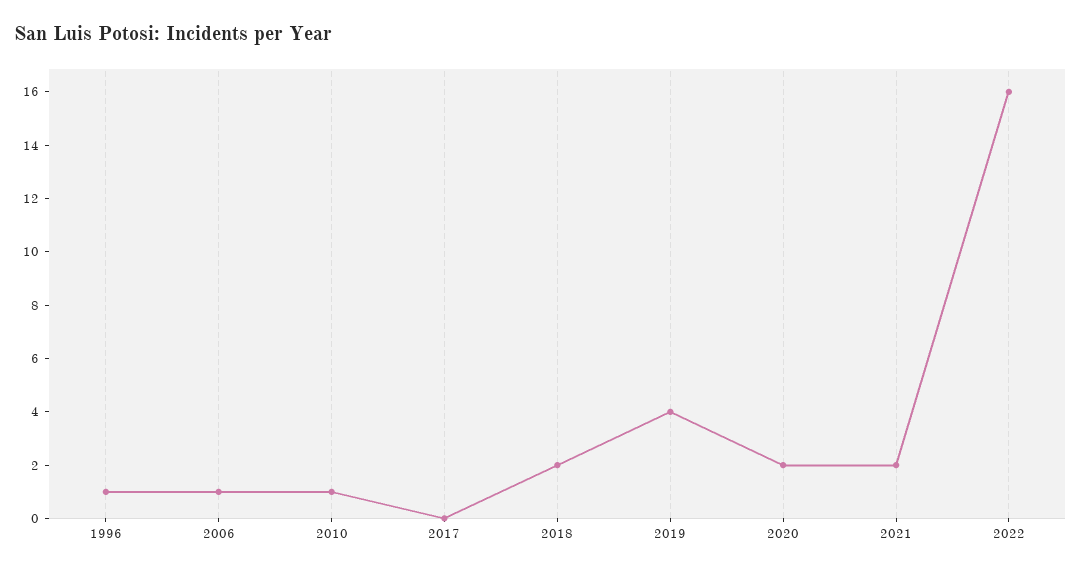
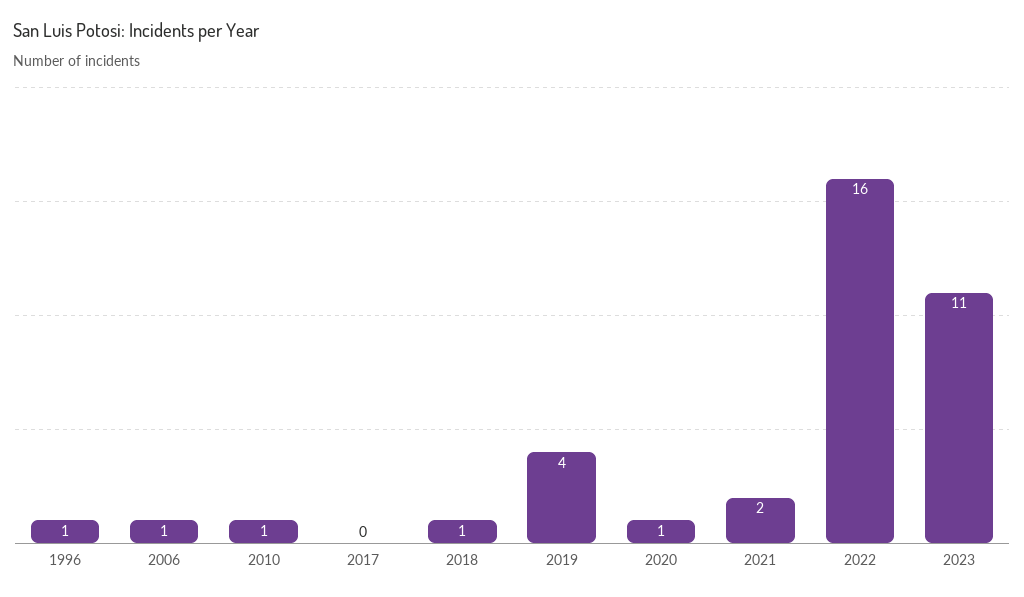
2018: 2 -> 1
2020: 2 -> 1
2023: none -> 11

